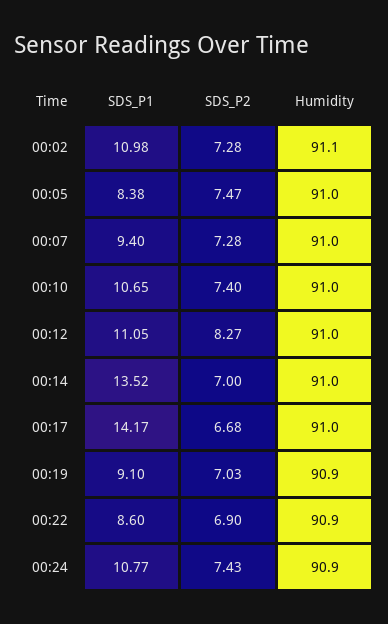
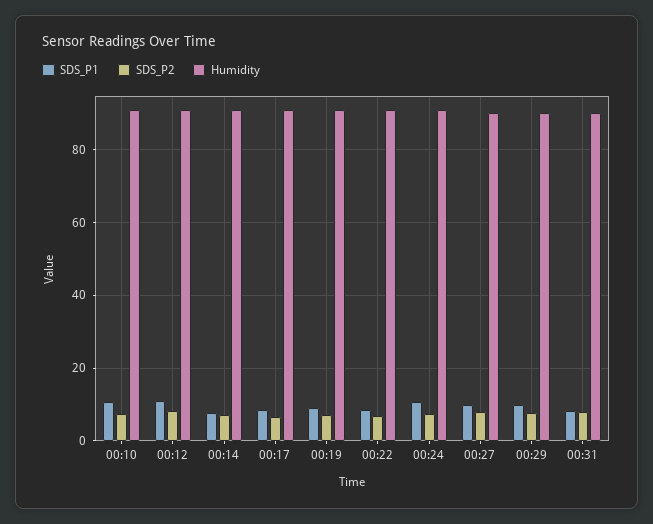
SDS_P1, 00:02: 10.98 -> none
SDS_P2, 00:02: 7.28 -> none
Humidity, 00:02: 91.1 -> none
SDS_P1, 00:05: 8.38 -> none
SDS_P2, 00:05: 7.47 -> none
Humidity, 00:05: 91 -> none
SDS_P1, 00:07: 9.4 -> none
SDS_P2, 00:07: 7.28 -> none
Humidity, 00:07: 91 -> none
SDS_P1, 00:14: 13.52 -> 8
SDS_P1, 00:17: 14.17 -> 8
SDS_P1, 00:27: none -> 10
SDS_P2, 00:27: none -> 8
Humidity, 00:27: none -> 90
SDS_P1, 00:29: none -> 10
SDS_P2, 00:29: none -> 8
Humidity, 00:29: none -> 90
SDS_P1, 00:31: none -> 8
SDS_P2, 00:31: none -> 8
Humidity, 00:31: none -> 90

